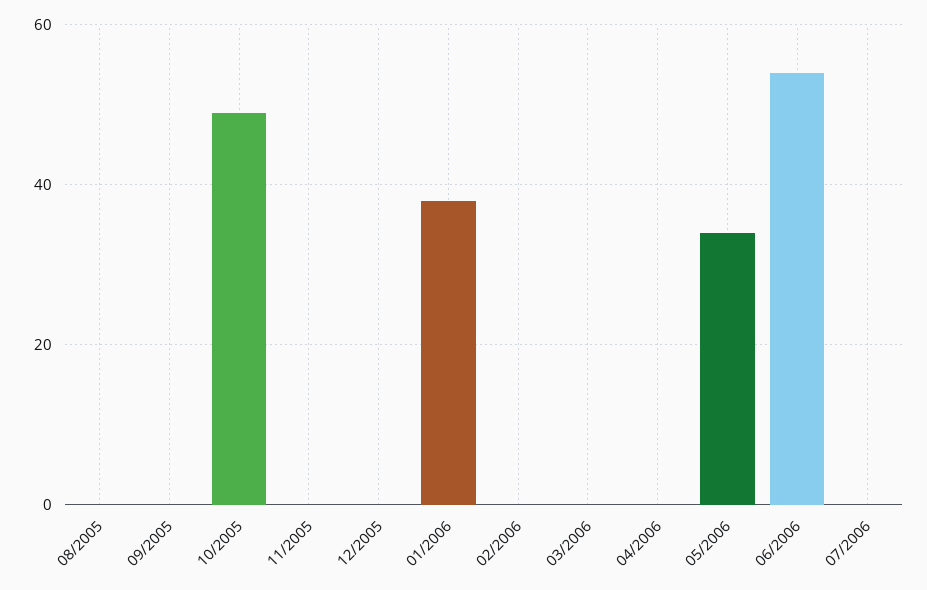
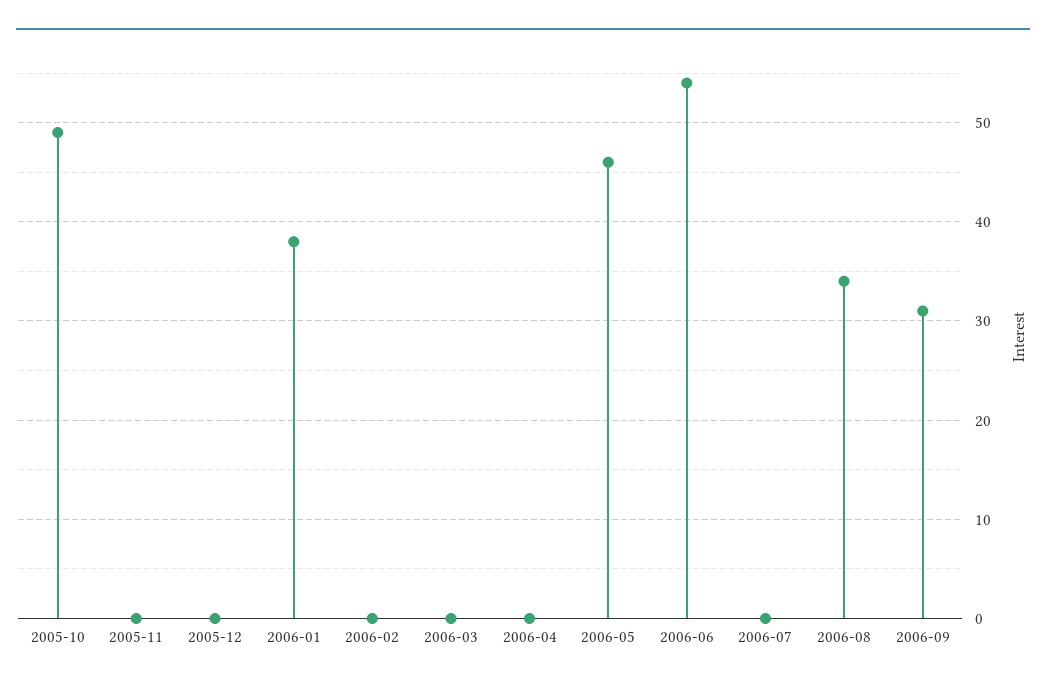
08/2005: 0 -> none
09/2005: 0 -> none
05/2006: 35 -> 46
2006-08: none -> 34
2006-09: none -> 31

